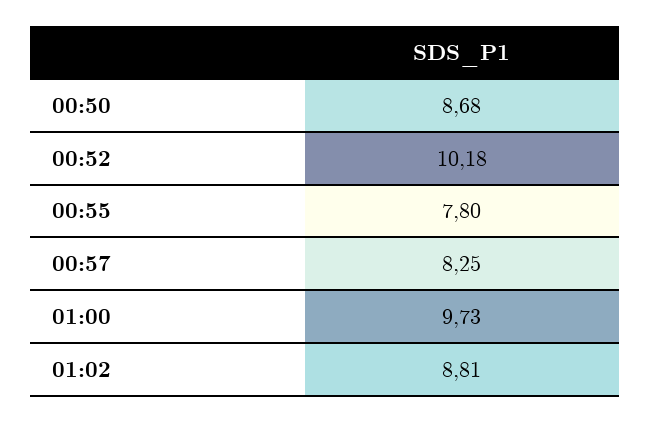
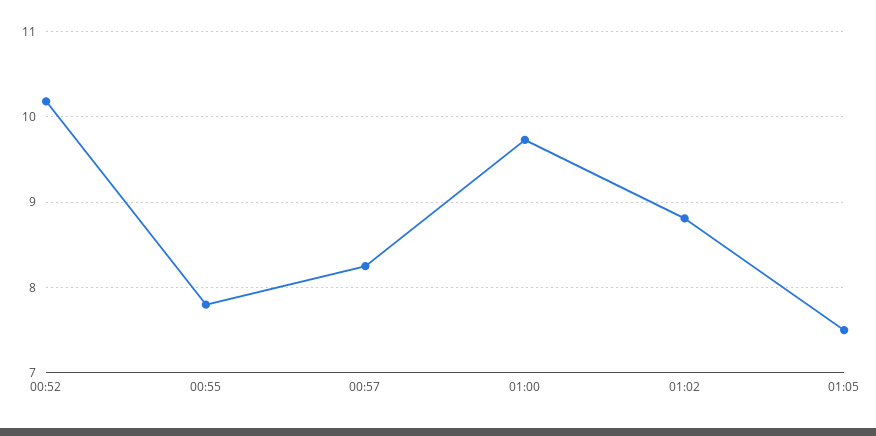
00:50: 8.68 -> none
01:05: none -> 7.5

